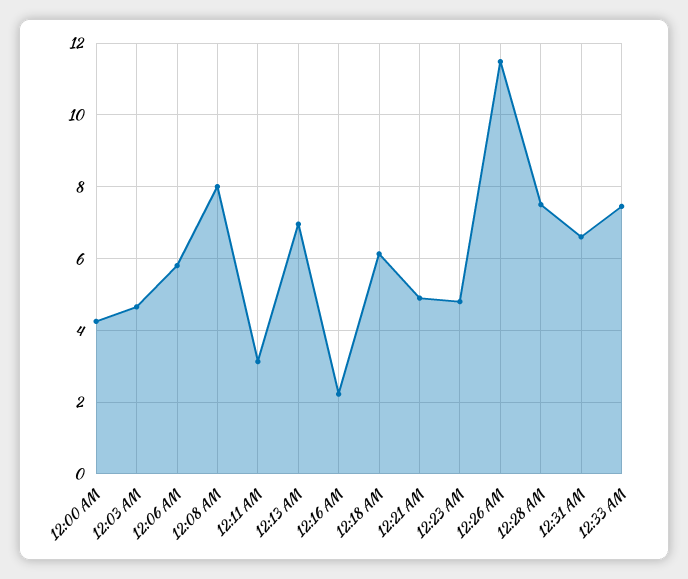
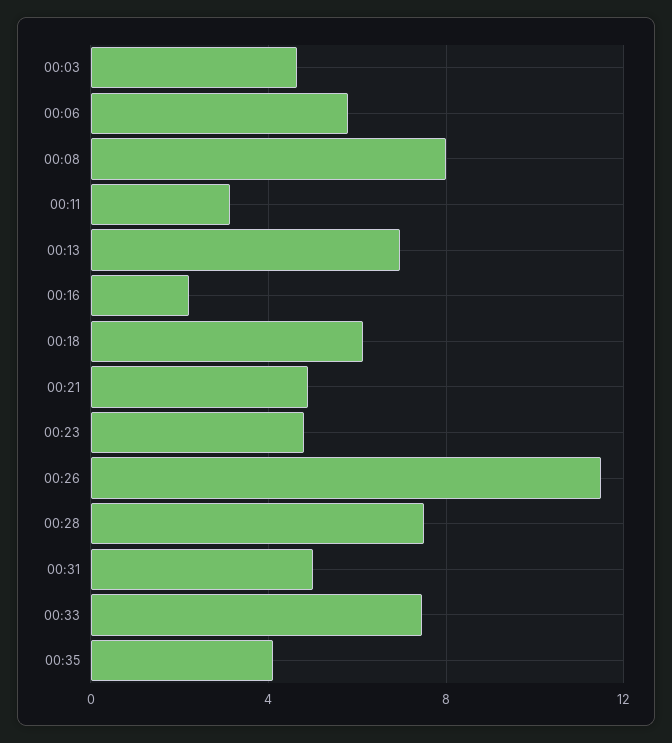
12:00 AM: 4.2 -> none
12:31 AM: 6.6 -> 5
00:35: none -> 4

